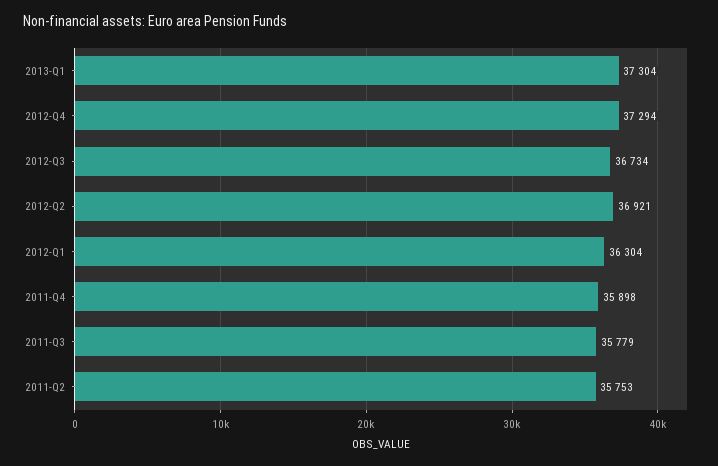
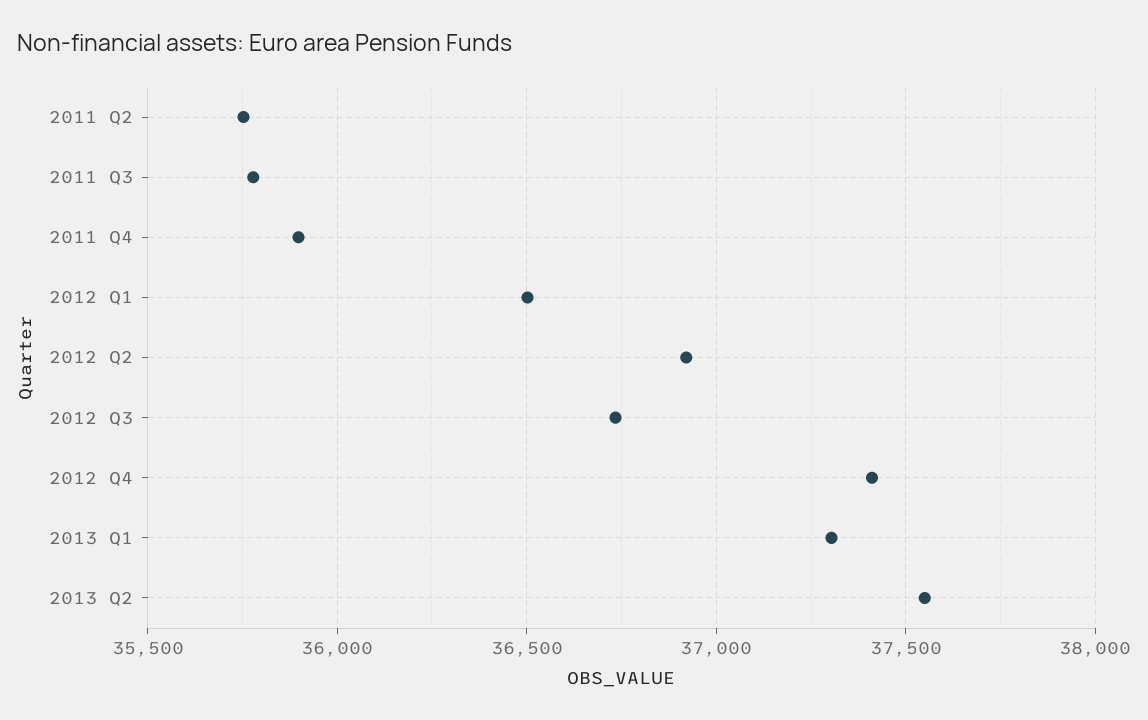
2012-Q4: 37294 -> 37400
2012-Q1: 36304 -> 36500
2013 Q2: none -> 37550

